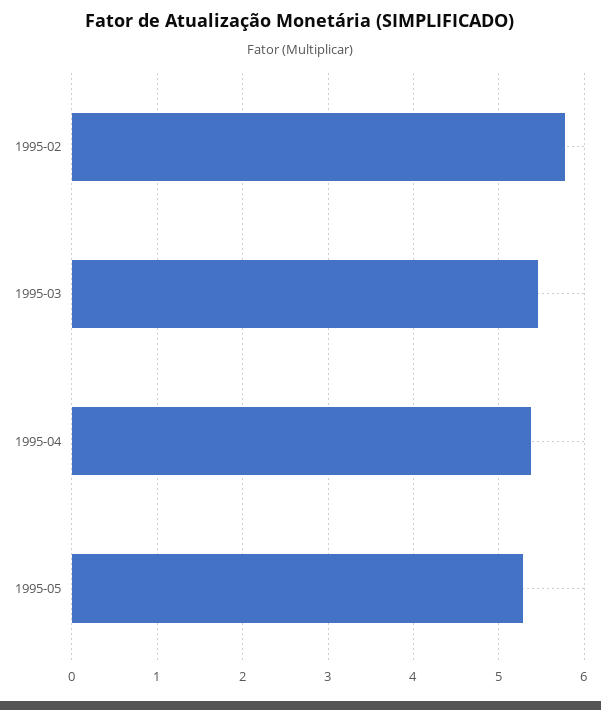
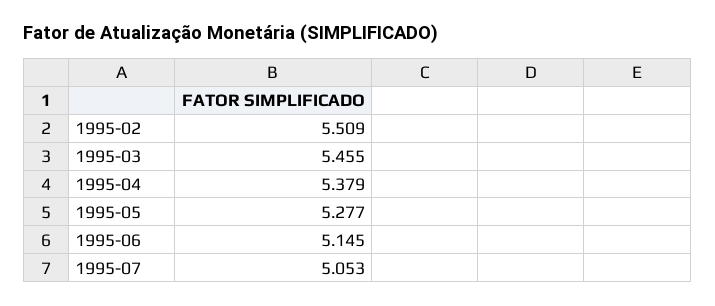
1995-02: 5.8 -> 5.509
1995-06: none -> 5.145
1995-07: none -> 5.053

